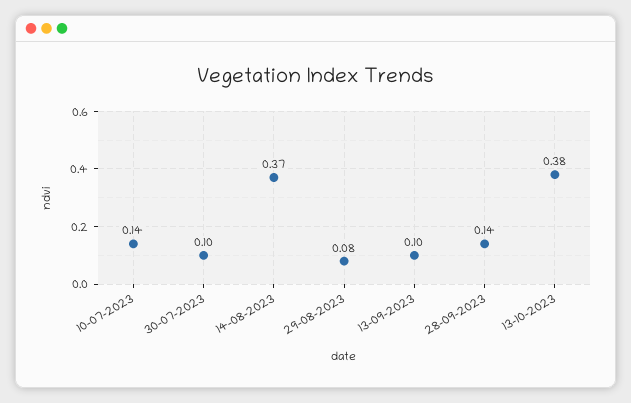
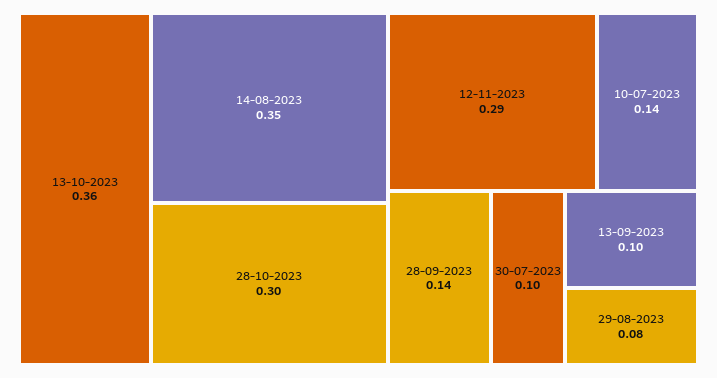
14-08-2023: 0.37 -> 0.35
13-10-2023: 0.38 -> 0.36
28-10-2023: none -> 0.3
12-11-2023: none -> 0.29

